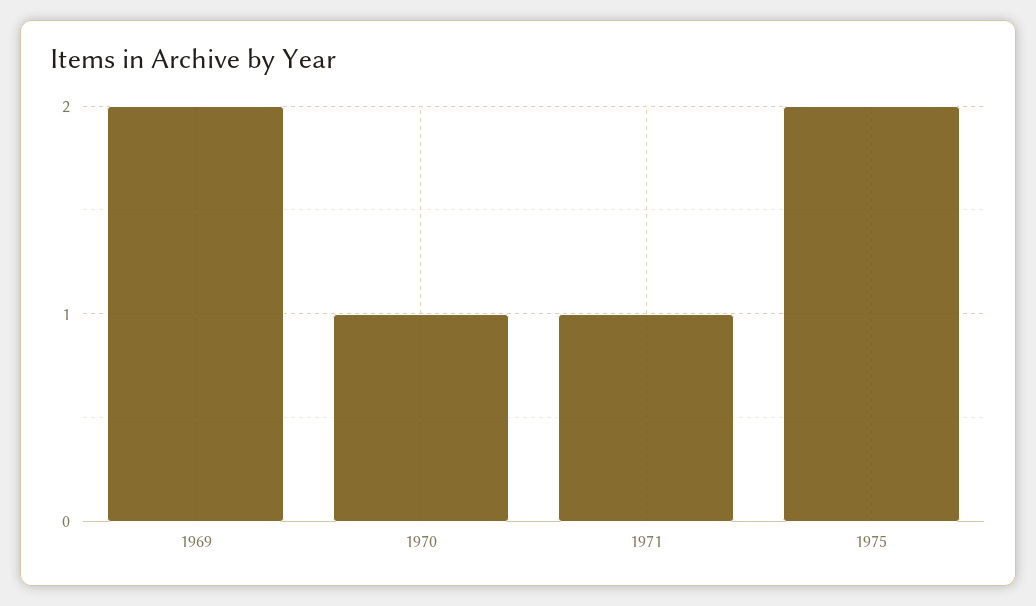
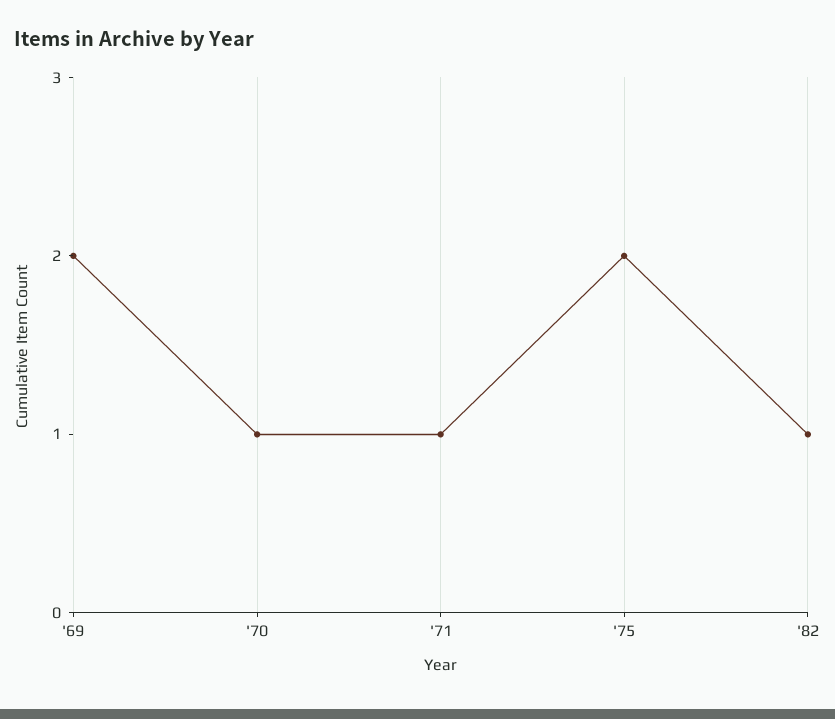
'82: none -> 1

